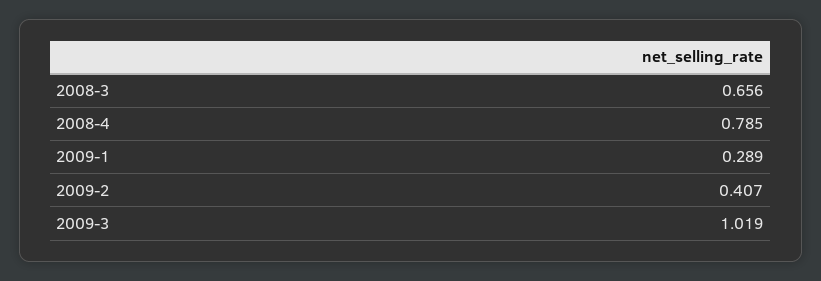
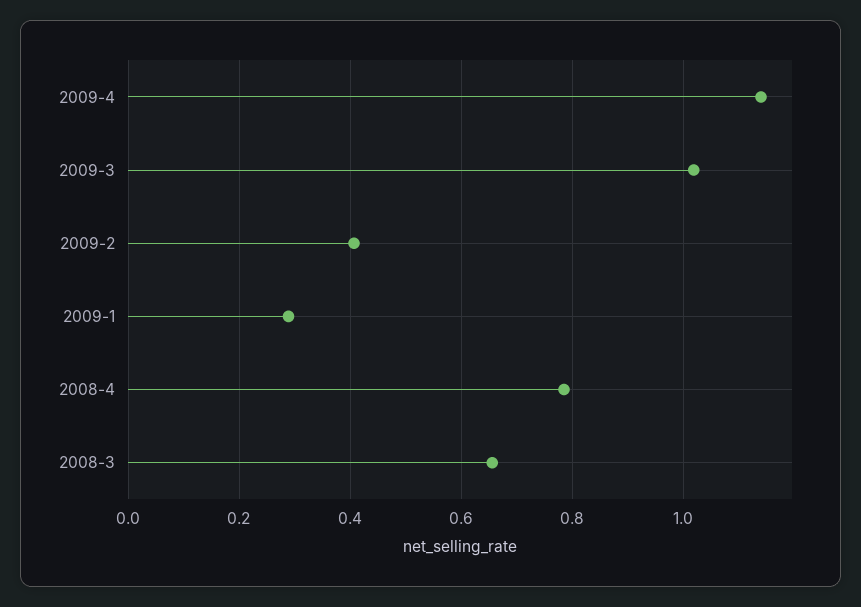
2009-4: none -> 1.14

